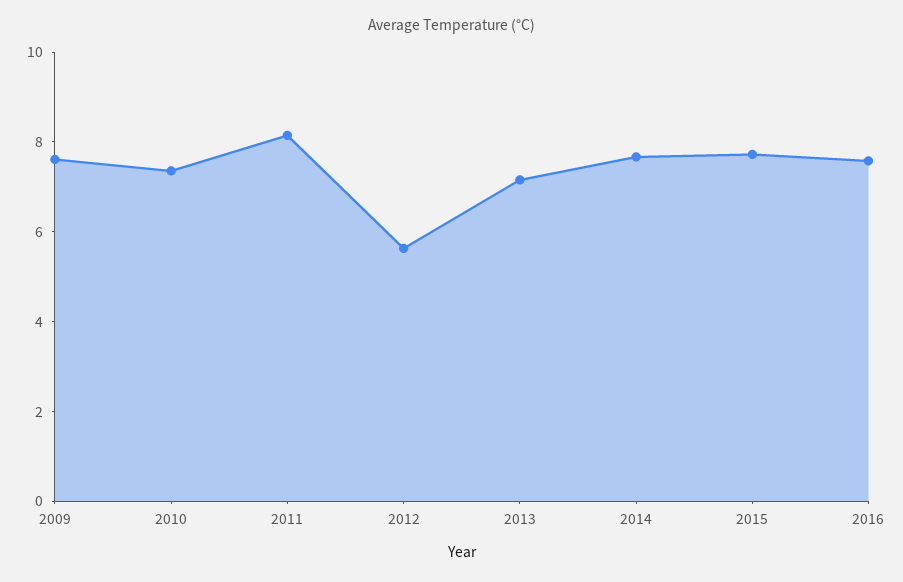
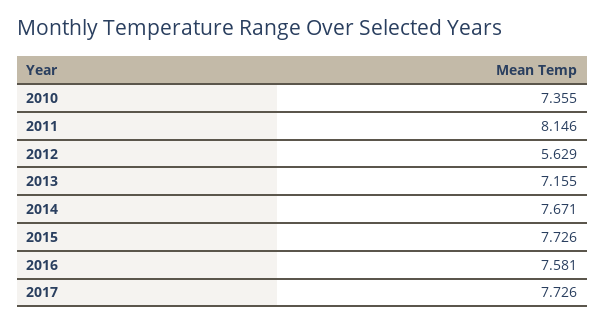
2009: 7.5 -> none
2017: none -> 7.726

